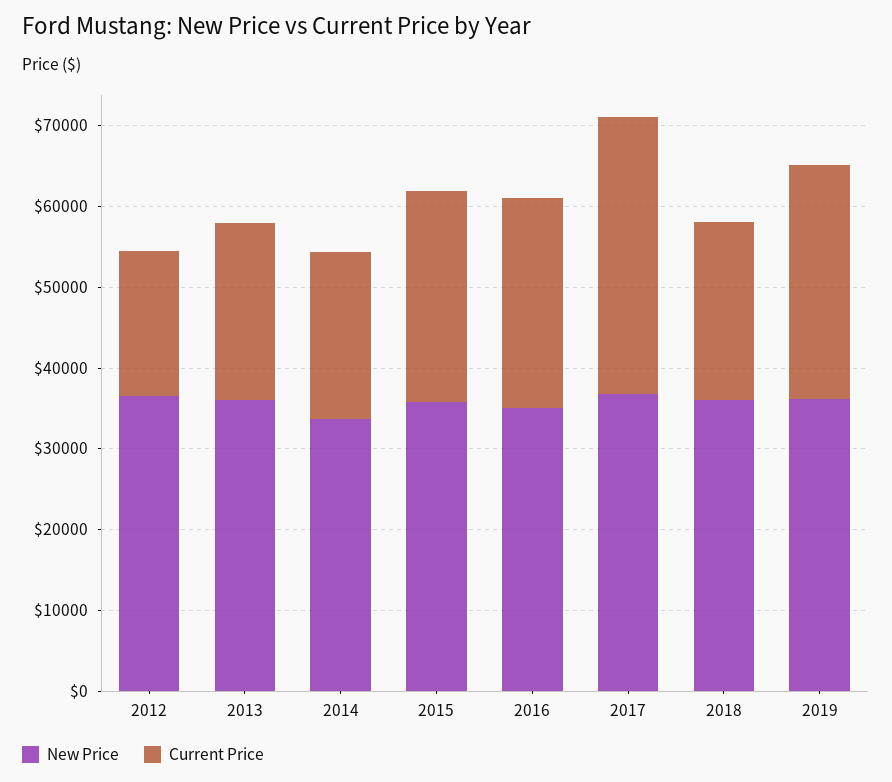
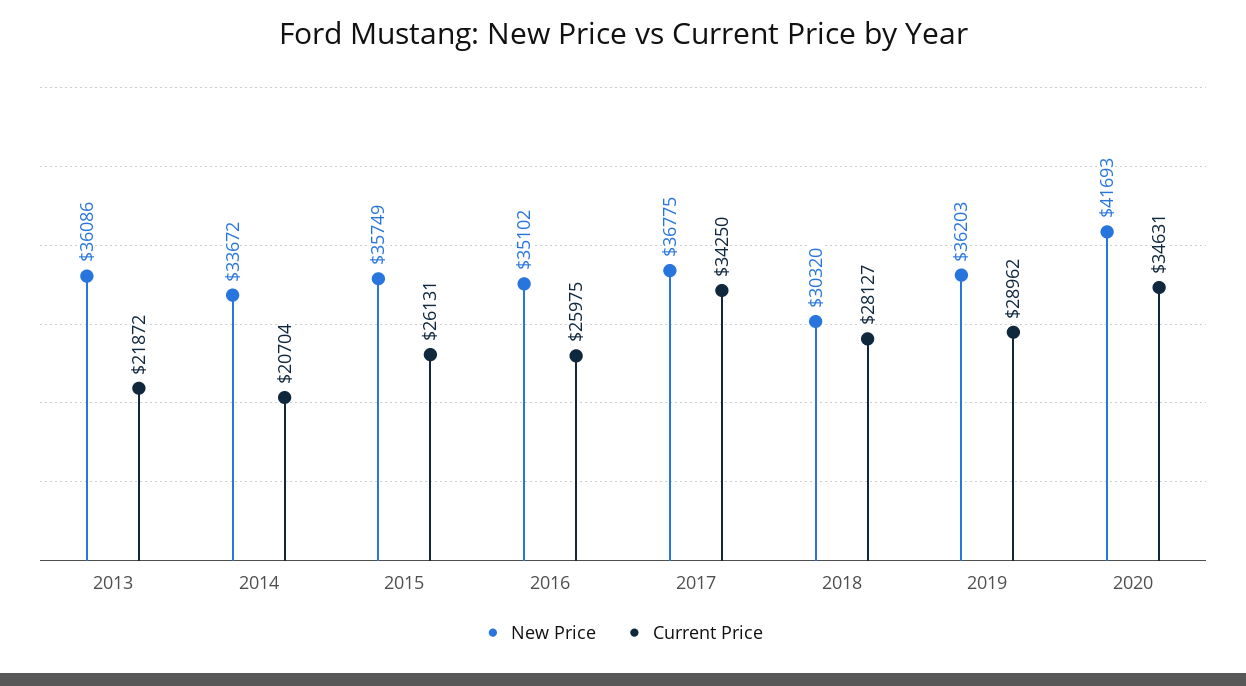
New Price, 2012: 36000 -> none
Current Price, 2012: 18000 -> none
New Price, 2018: 36000 -> 30320
Current Price, 2018: 22000 -> 28127
New Price, 2020: none -> 41693
Current Price, 2020: none -> 34631

